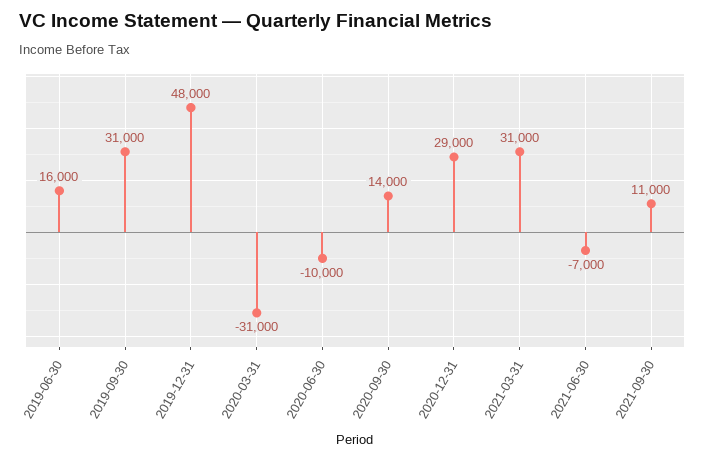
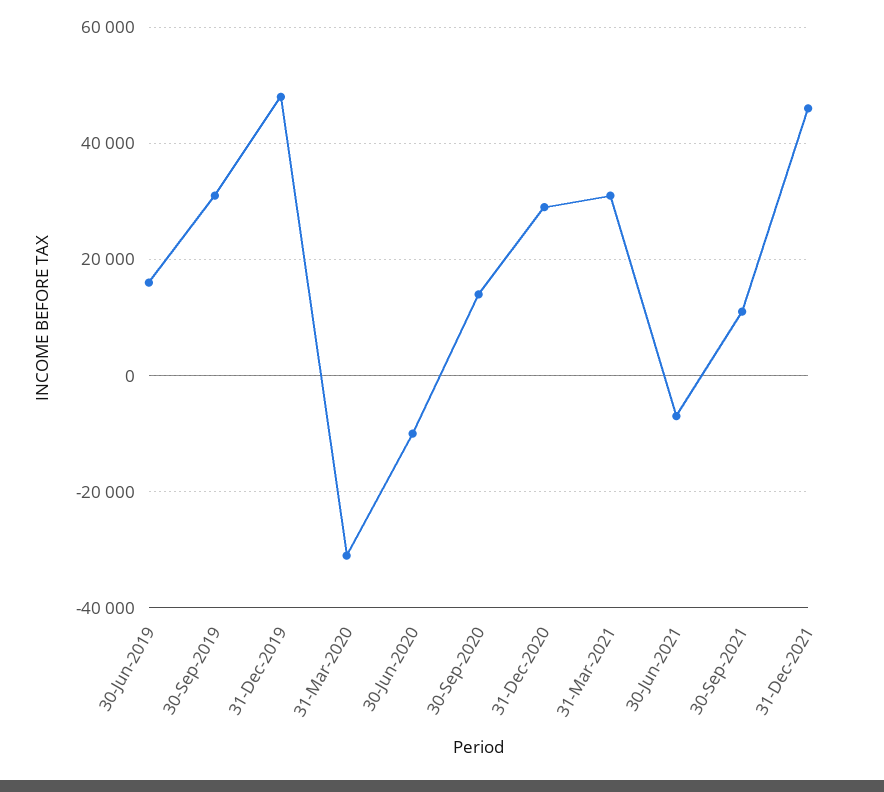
31-Dec-2021: none -> 46000

